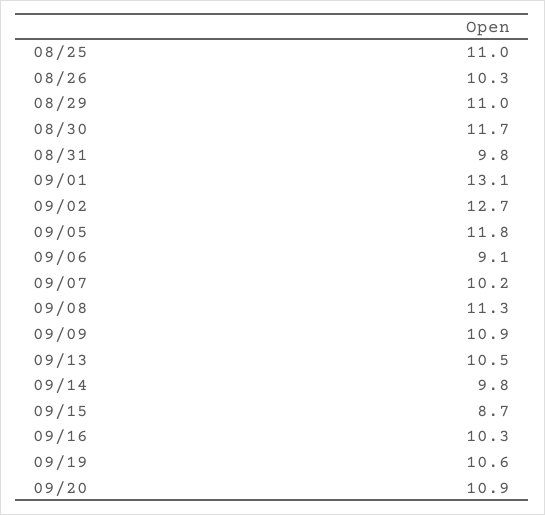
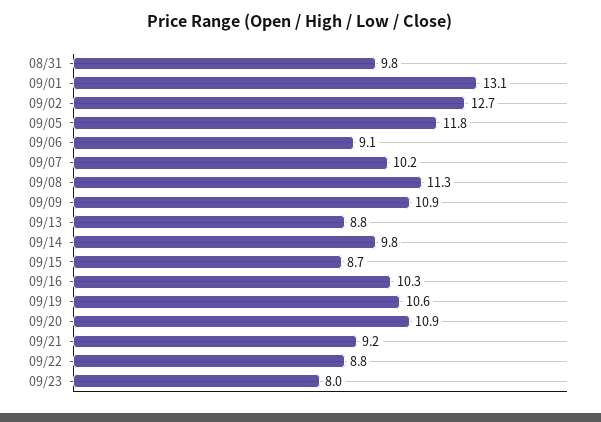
08/25: 11 -> none
08/26: 10.3 -> none
08/29: 11 -> none
08/30: 11.7 -> none
09/13: 10.5 -> 8.8
09/21: none -> 9.2
09/22: none -> 8.8
09/23: none -> 8

